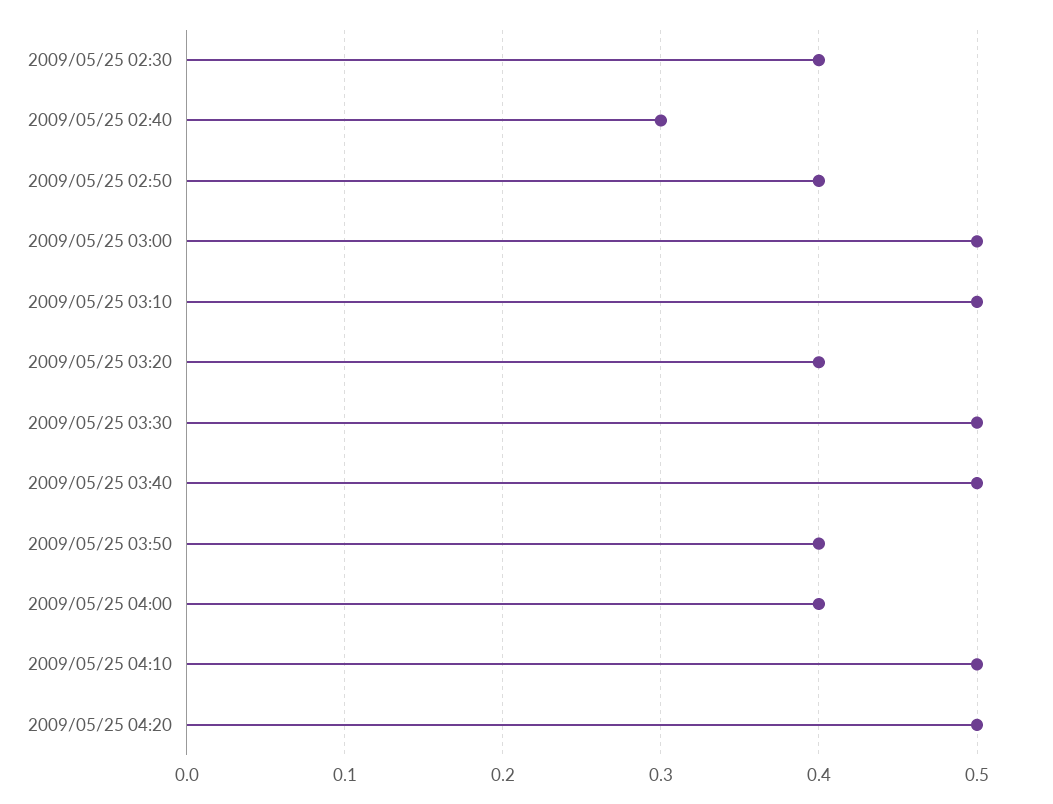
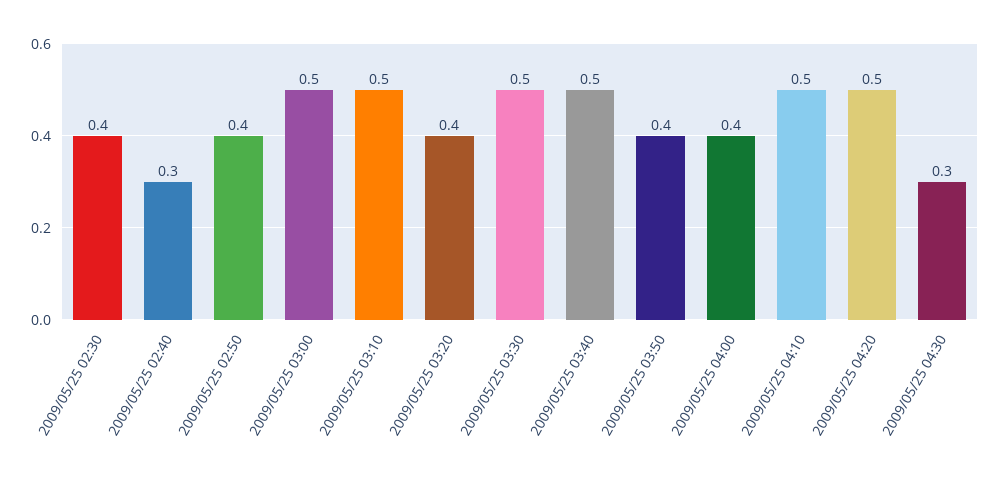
2009/05/25 04:30: none -> 0.3

